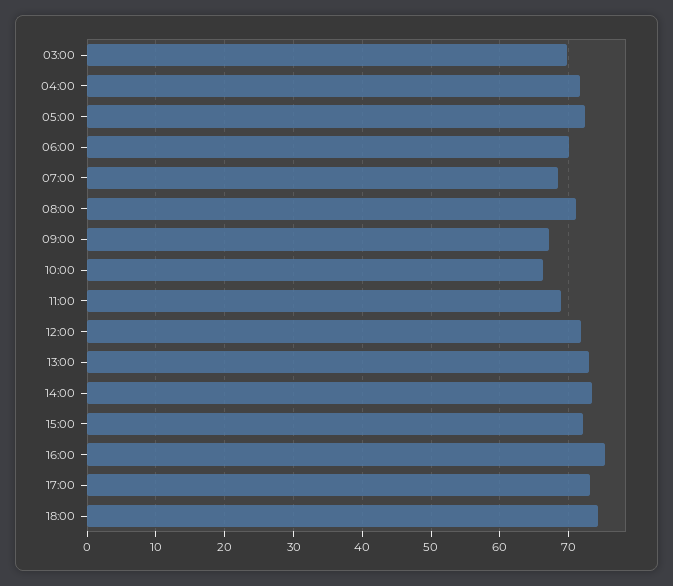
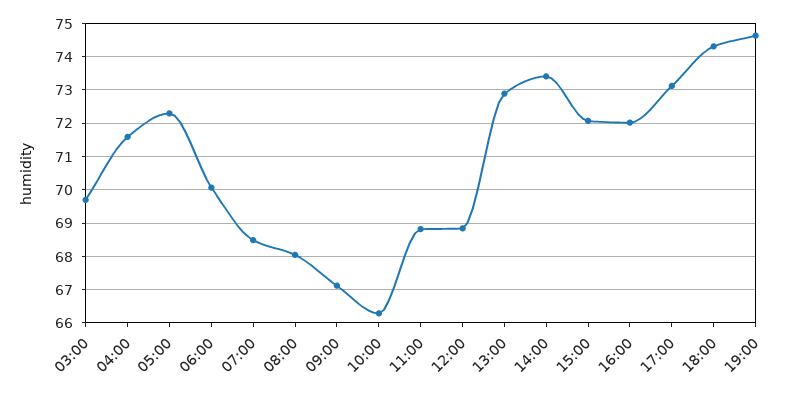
08:00: 71 -> 68
12:00: 72 -> 68.8
16:00: 75 -> 72
19:00: none -> 74.6

